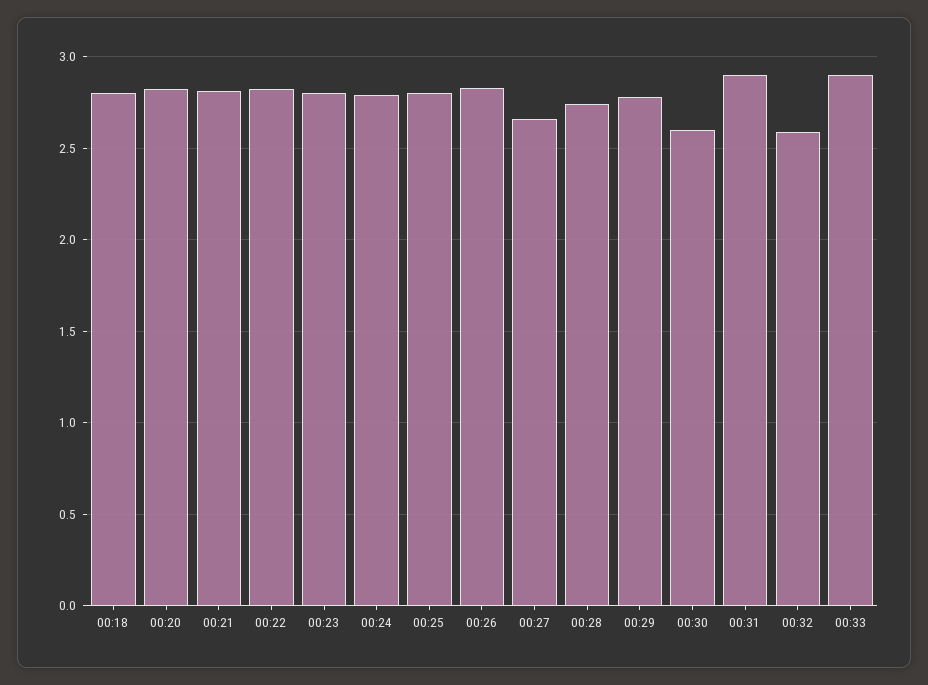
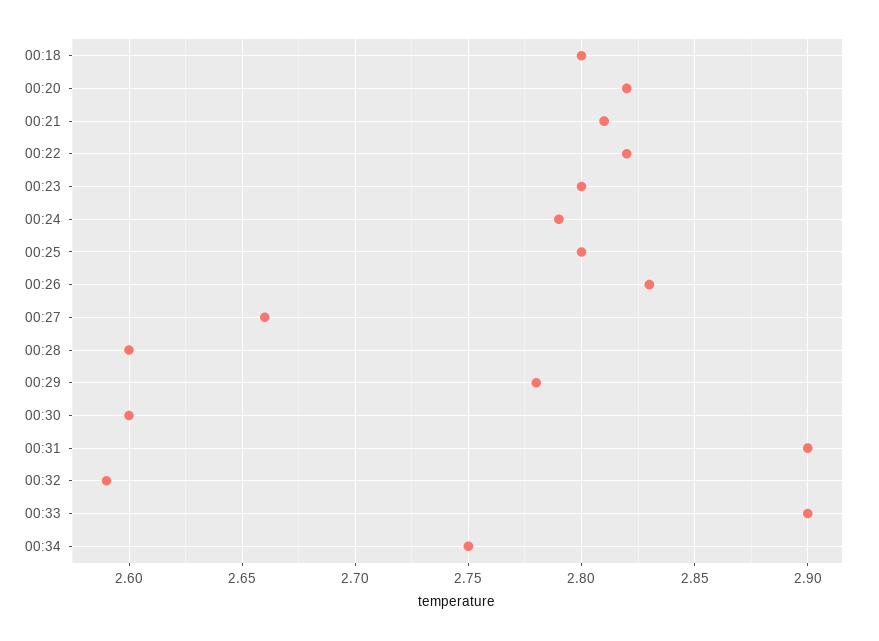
00:28: 2.75 -> 2.6
00:34: none -> 2.75

